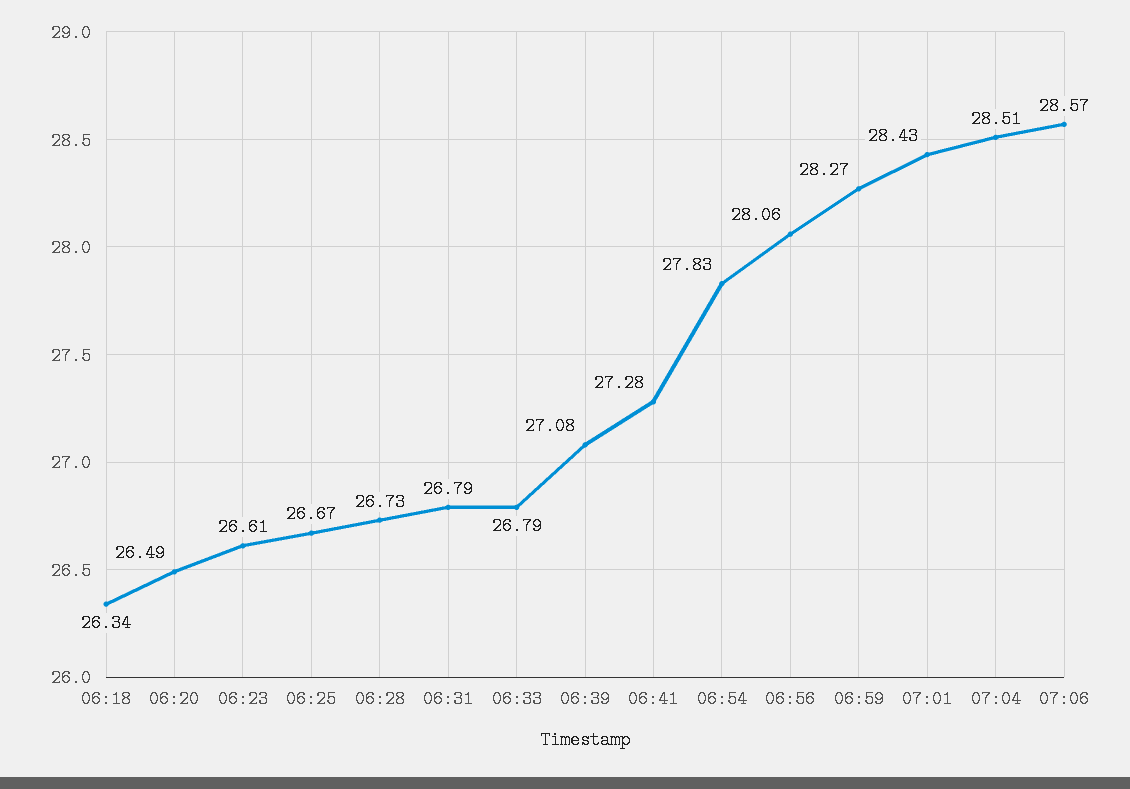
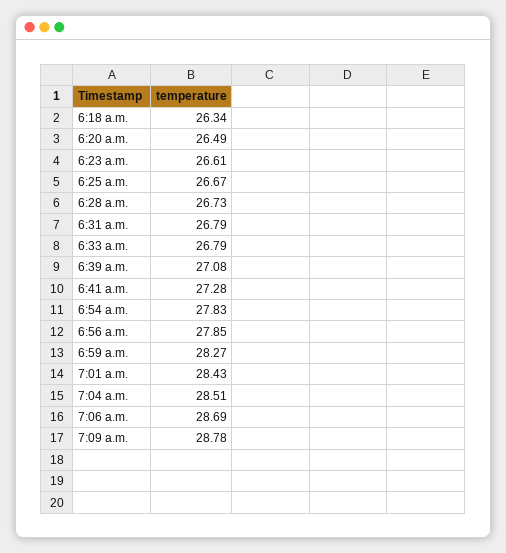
06:56: 28.06 -> 27.85
07:06: 28.57 -> 28.69
7:09 a.m.: none -> 28.78

